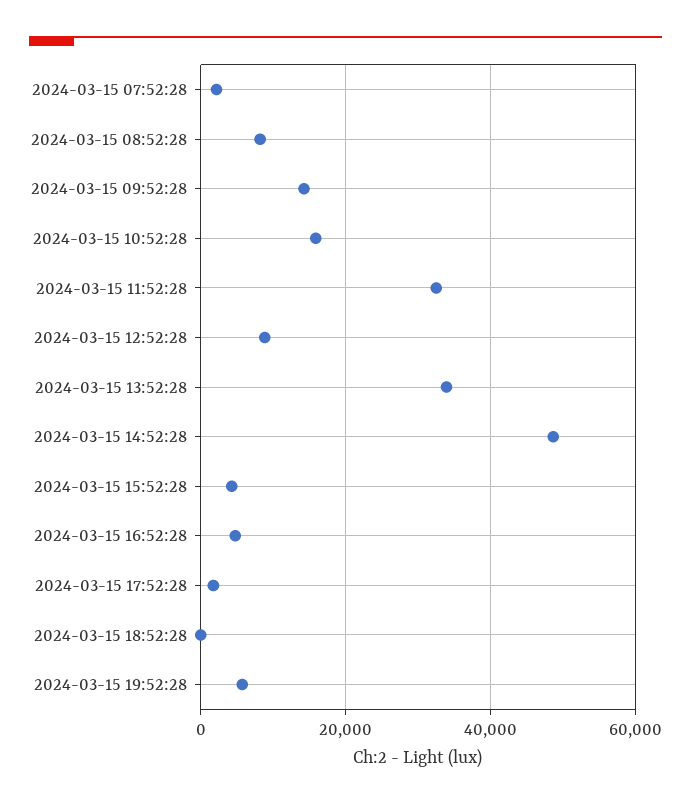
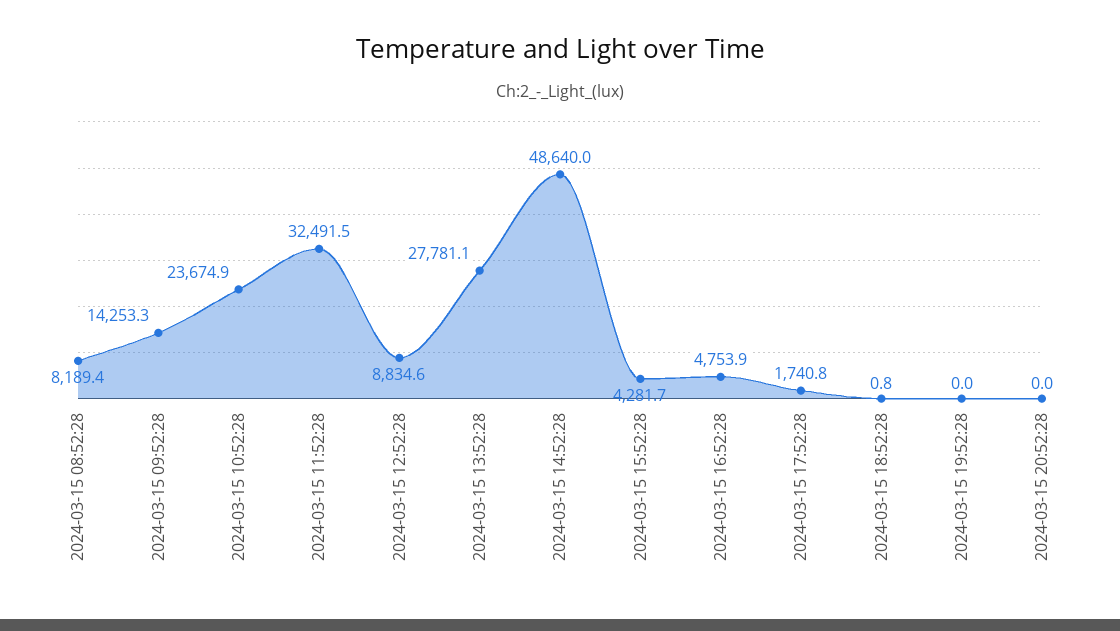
2024-03-15 07:52:28: 2000 -> none
2024-03-15 10:52:28: 16000 -> 23674.9
2024-03-15 13:52:28: 34000 -> 27781.1
2024-03-15 19:52:28: 6000 -> 0
2024-03-15 20:52:28: none -> 0

